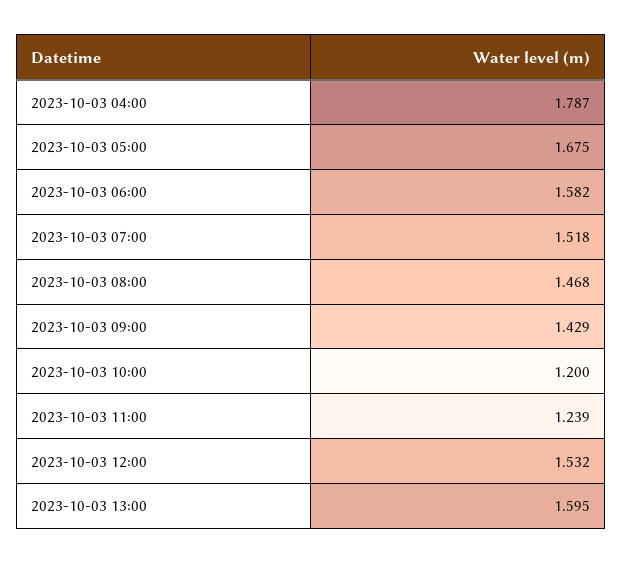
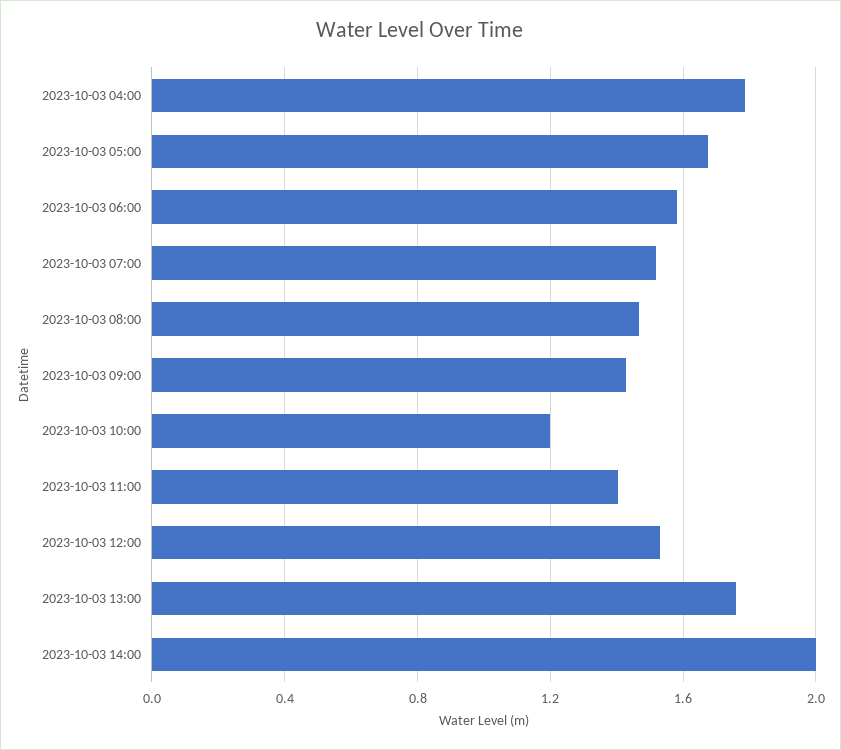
2023-10-03 11:00: 1.239 -> 1.4
2023-10-03 13:00: 1.595 -> 1.75
2023-10-03 14:00: none -> 2

